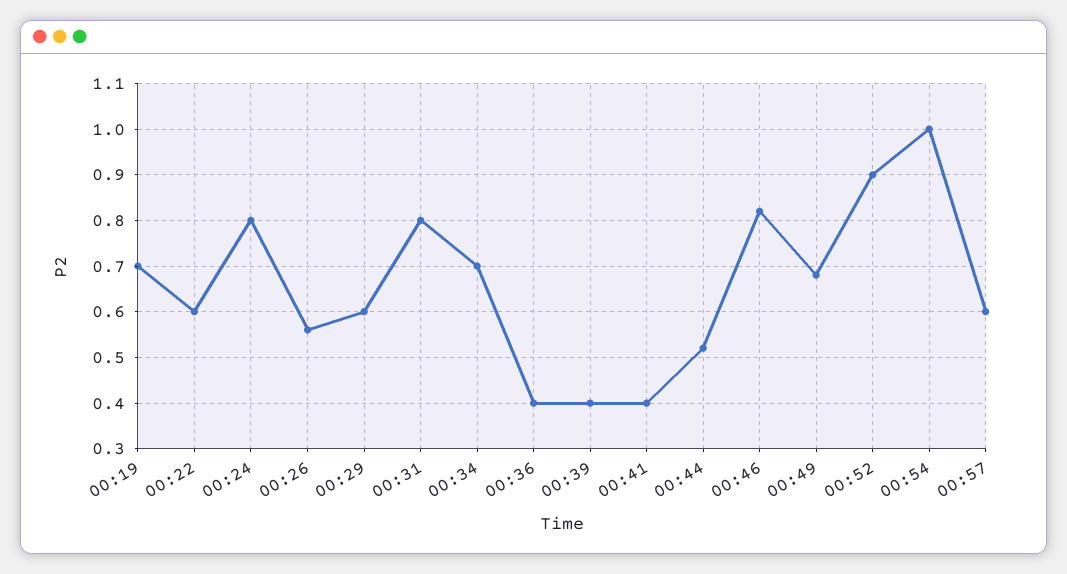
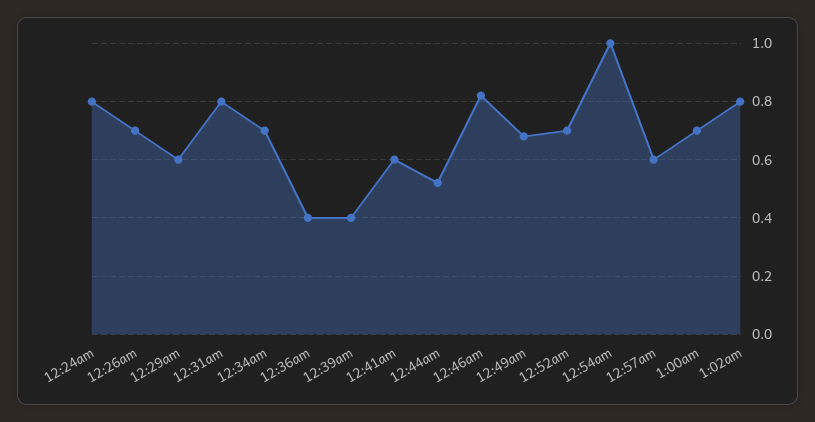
00:19: 0.7 -> none
00:22: 0.6 -> none
00:26: 0.55 -> 0.7
00:41: 0.4 -> 0.6
00:52: 0.9 -> 0.7
1:00am: none -> 0.7
1:02am: none -> 0.8

